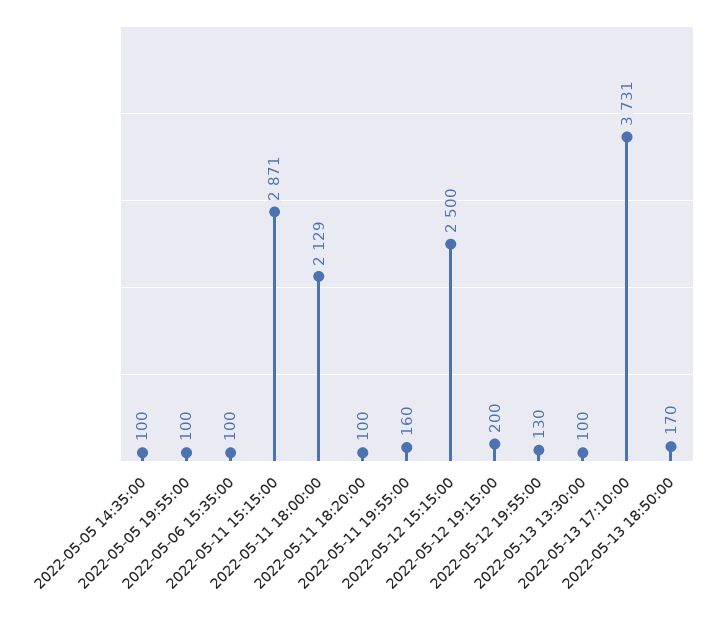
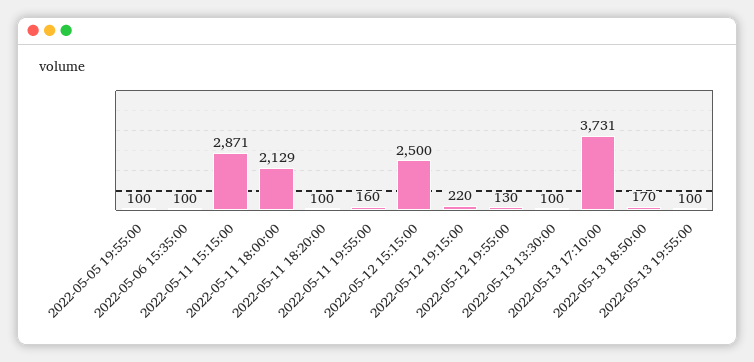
2022-05-05 14:35:00: 100 -> none
2022-05-12 19:15:00: 200 -> 220
2022-05-13 19:55:00: none -> 100

